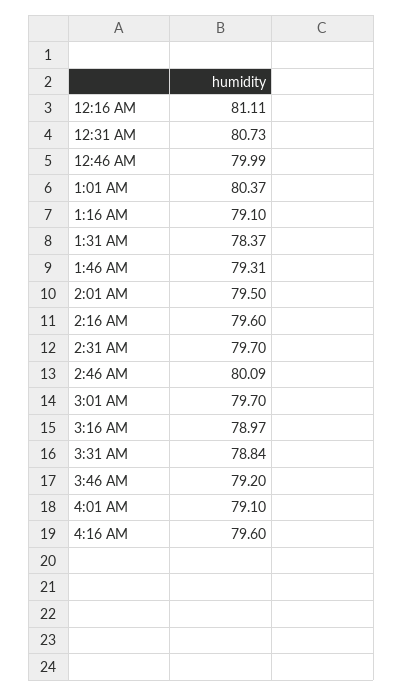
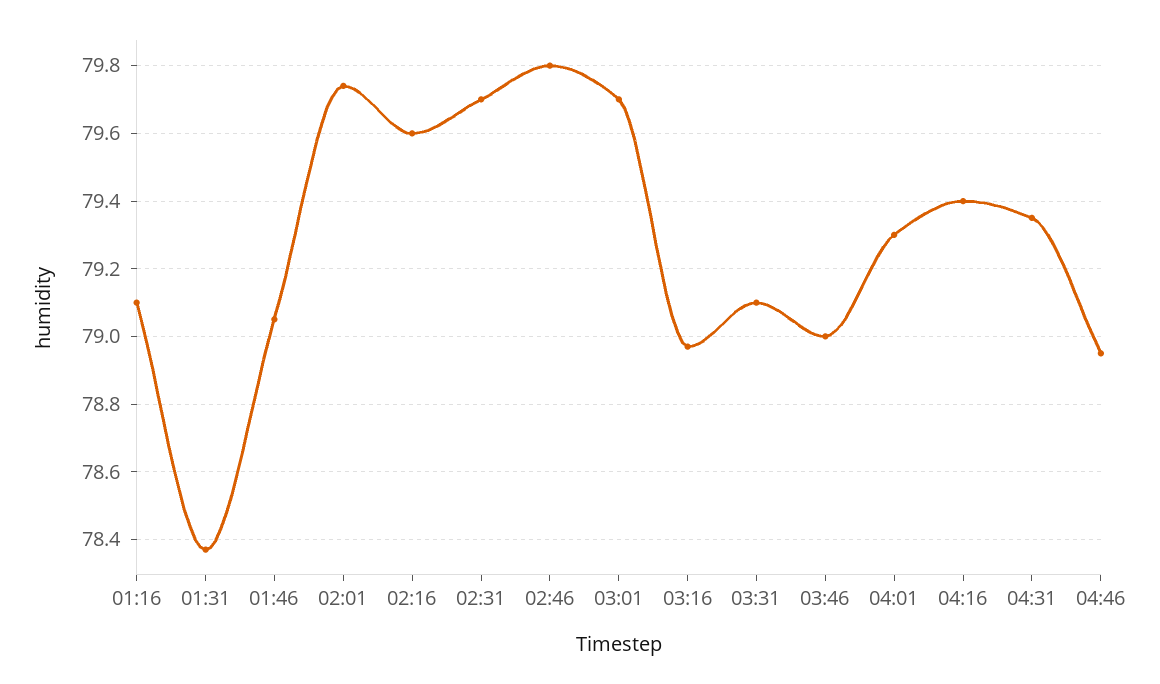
12:16 AM: 81.11 -> none
12:31 AM: 80.73 -> none
12:46 AM: 79.99 -> none
1:01 AM: 80.37 -> none
1:46 AM: 79.31 -> 79.05
2:01 AM: 79.5 -> 79.75
2:46 AM: 80.09 -> 79.8
3:31 AM: 78.84 -> 79.1
3:46 AM: 79.2 -> 79
4:01 AM: 79.1 -> 79.3
4:16 AM: 79.6 -> 79.4
04:31: none -> 79.35
04:46: none -> 78.95

